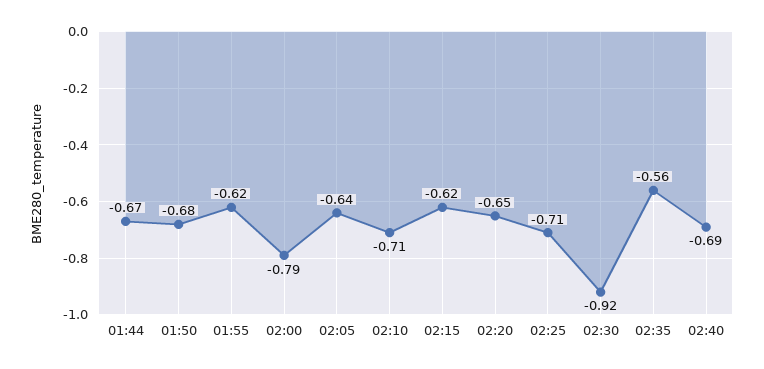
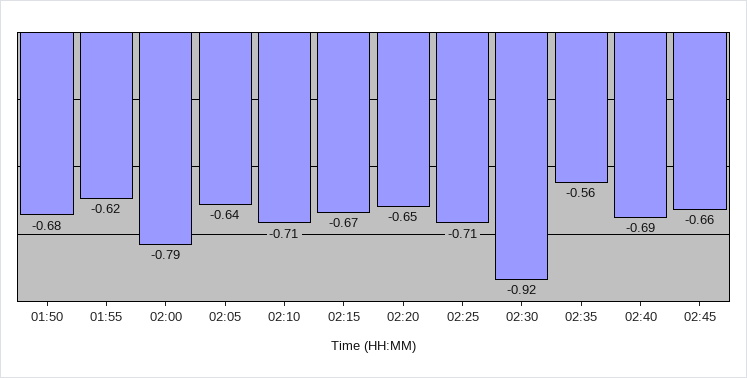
01:44: -0.67 -> none
02:15: -0.62 -> -0.67
02:45: none -> -0.66

